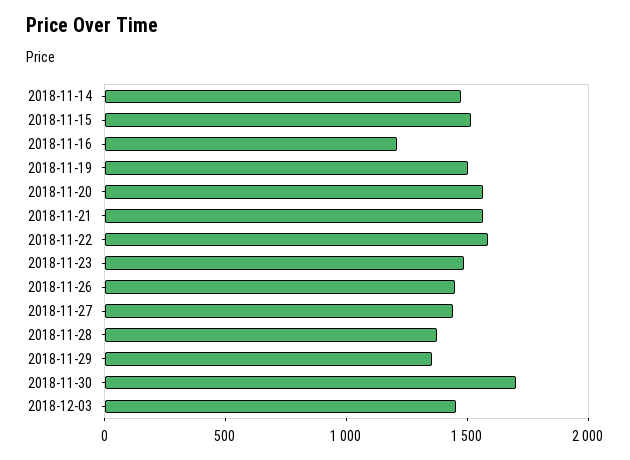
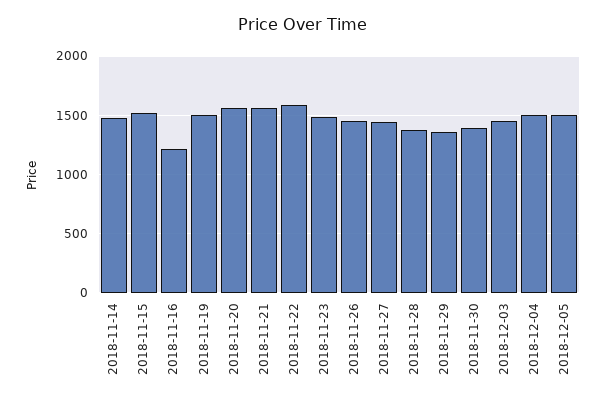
2018-11-30: 1700 -> 1400
2018-12-04: none -> 1500
2018-12-05: none -> 1500

